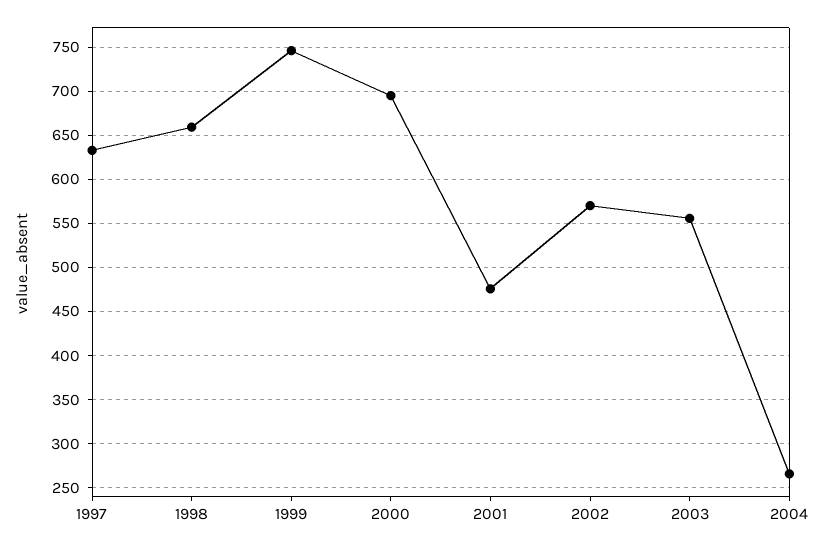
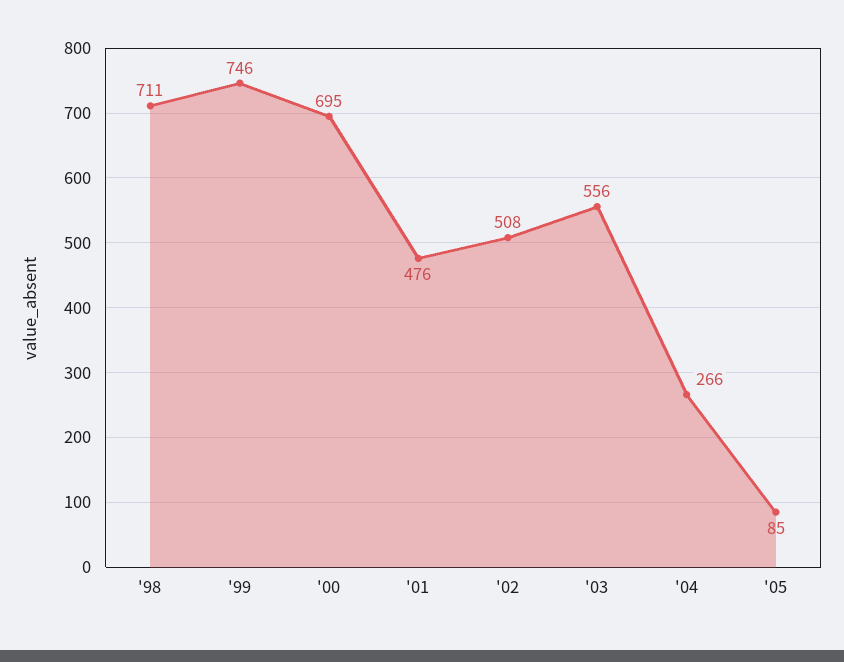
1997: 630 -> none
1998: 660 -> 711
2002: 570 -> 508
'05: none -> 85

